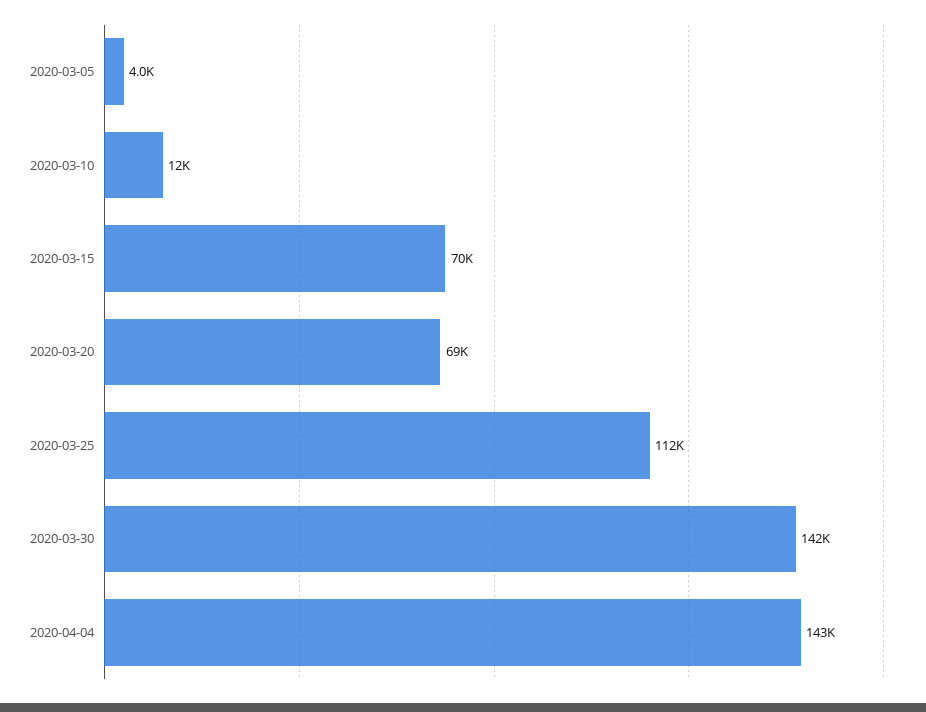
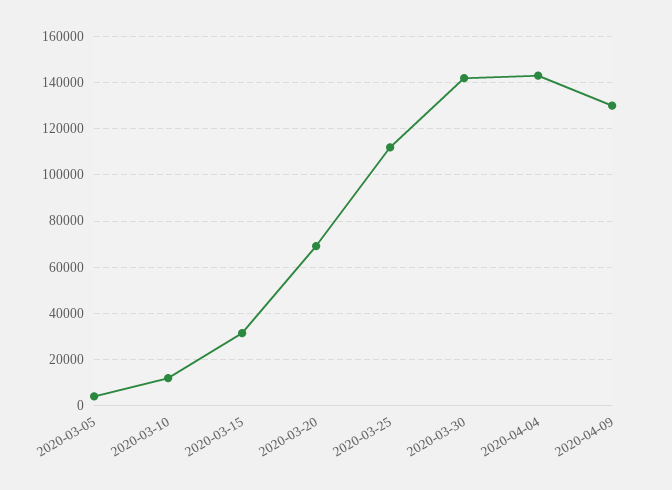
2020-03-15: 70000 -> 30000
2020-04-09: none -> 130000

